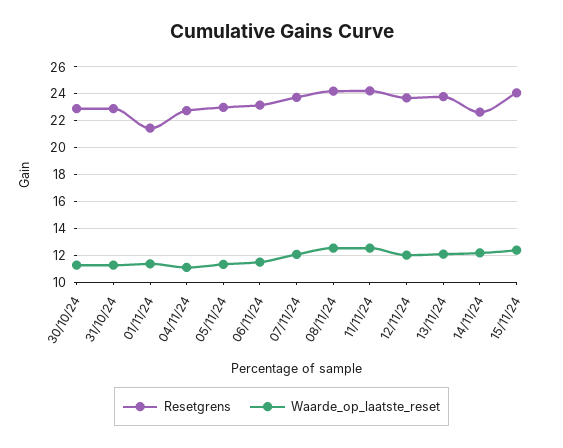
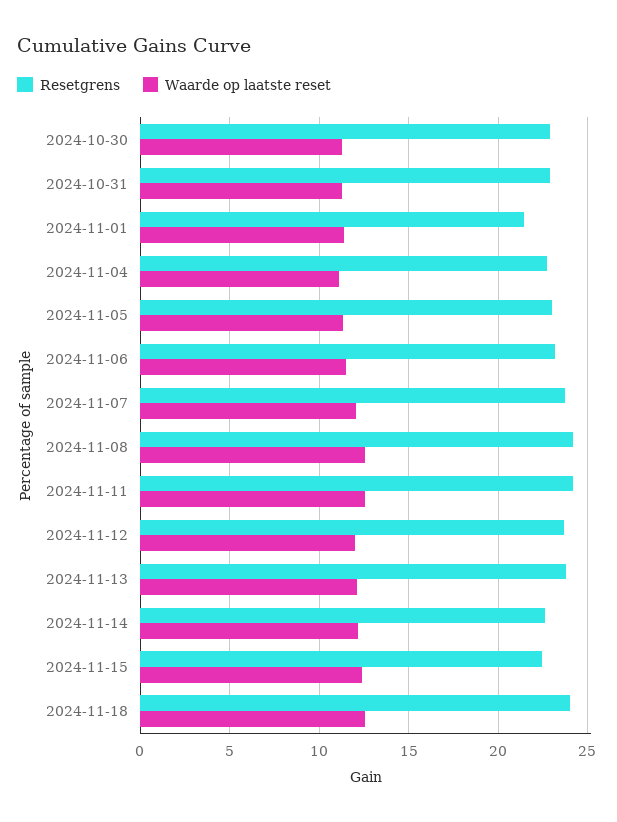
Resetgrens, 15/11/24: 24 -> 22.5
Resetgrens, 2024-11-18: none -> 24
Waarde_op_laatste_reset, 2024-11-18: none -> 12.5

